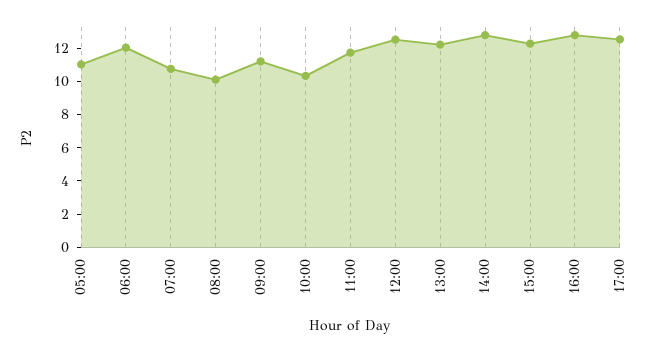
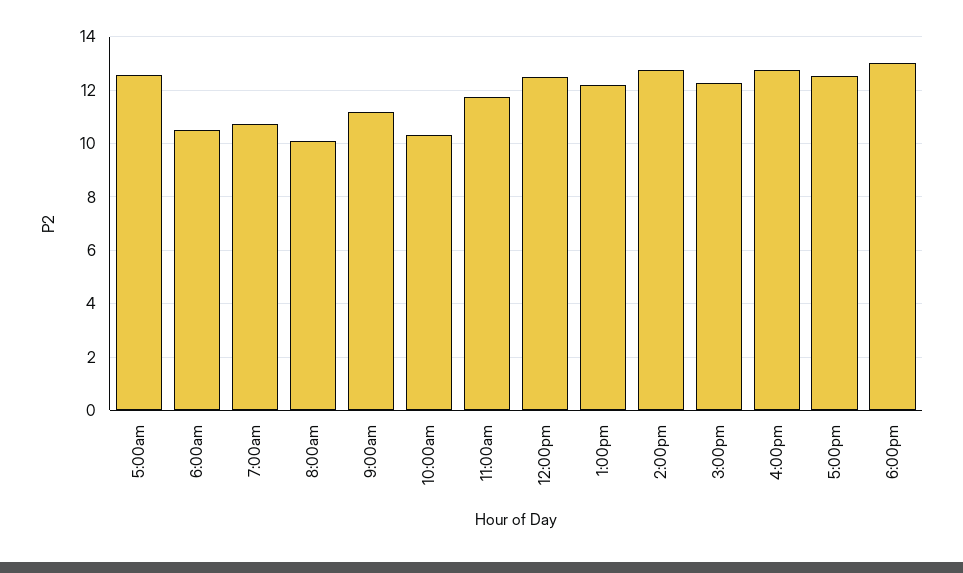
05:00: 11 -> 12.5
06:00: 12 -> 10.5
6:00pm: none -> 13

